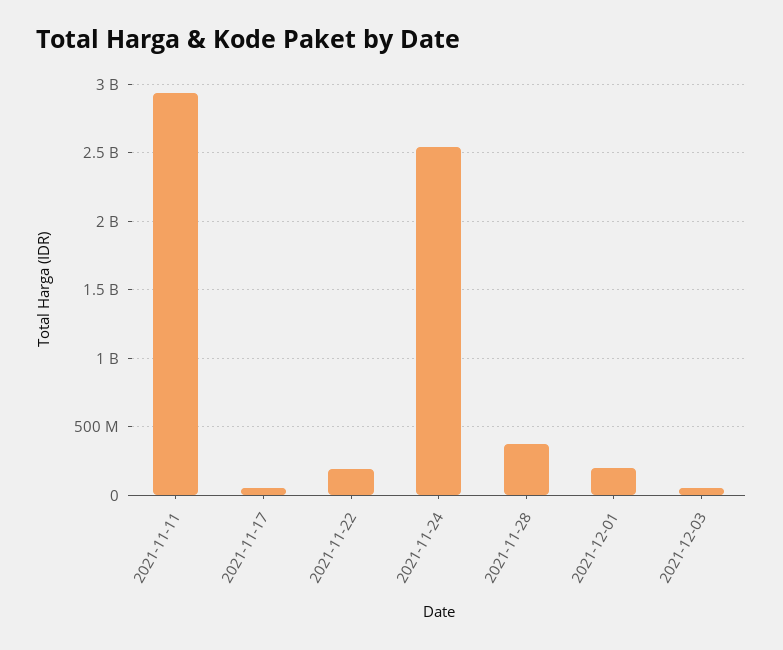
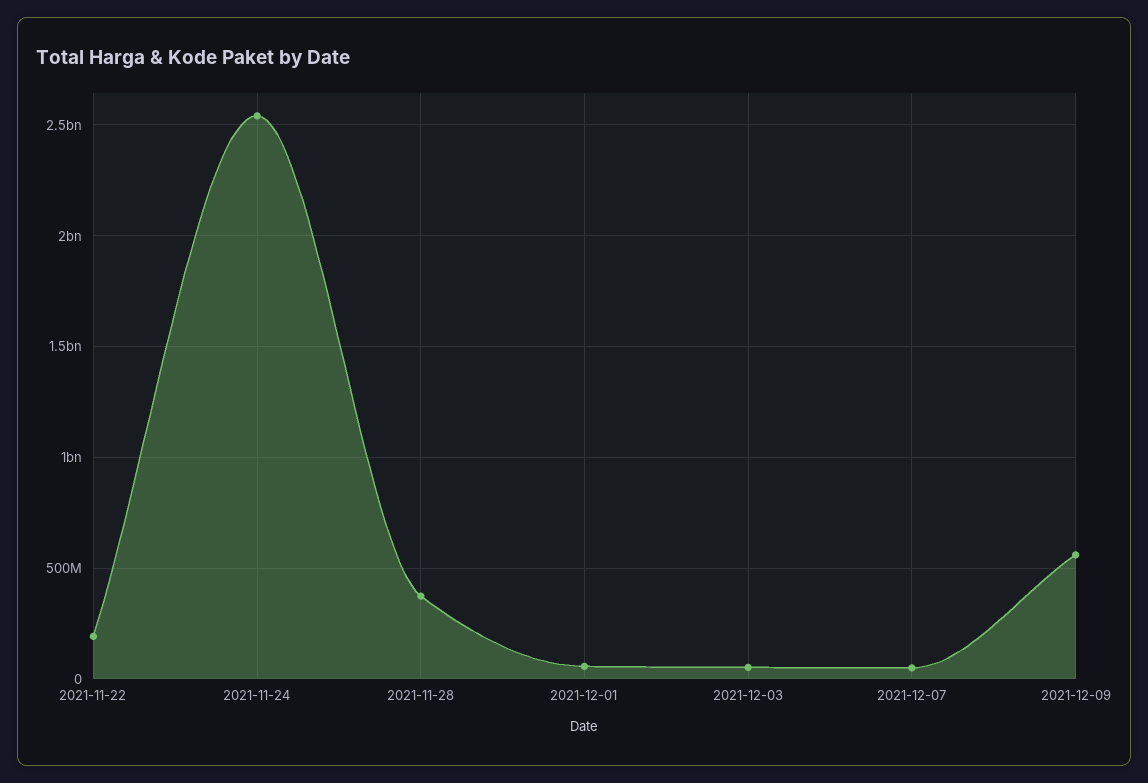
2021-11-11: 2950000000 -> none
2021-11-17: 50000000 -> none
2021-12-01: 200000000 -> 50000000
2021-12-07: none -> 50000000
2021-12-09: none -> 550000000

